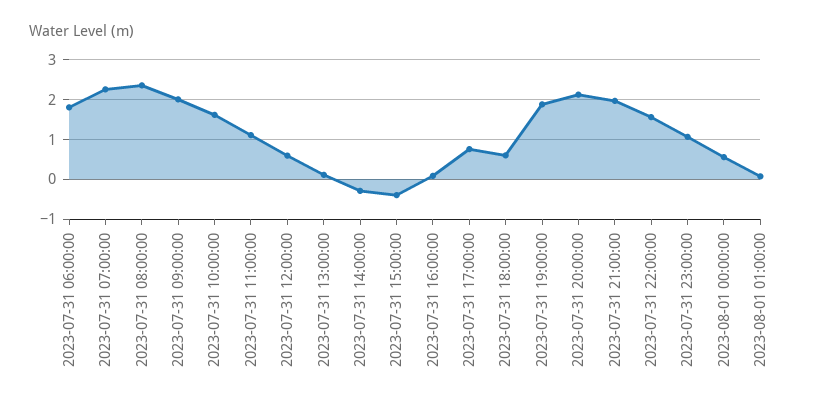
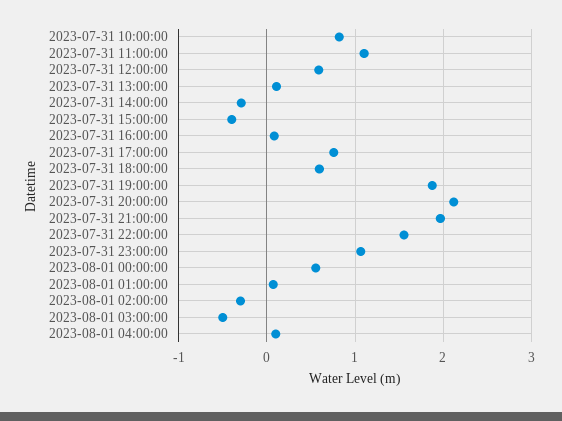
2023-07-31 06:00:00: 1.8 -> none
2023-07-31 07:00:00: 2.2 -> none
2023-07-31 08:00:00: 2.4 -> none
2023-07-31 09:00:00: 2 -> none
2023-07-31 10:00:00: 1.6 -> 0.8
2023-08-01 02:00:00: none -> -0.3
2023-08-01 03:00:00: none -> -0.5
2023-08-01 04:00:00: none -> 0.1

